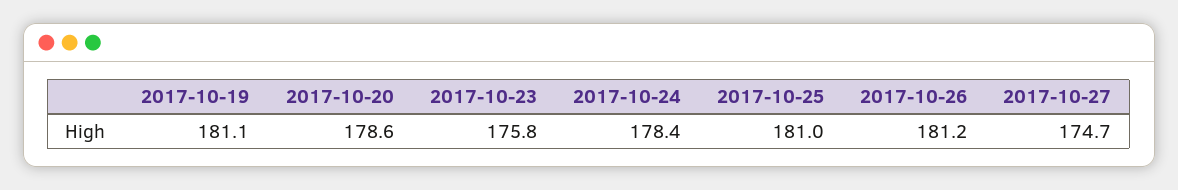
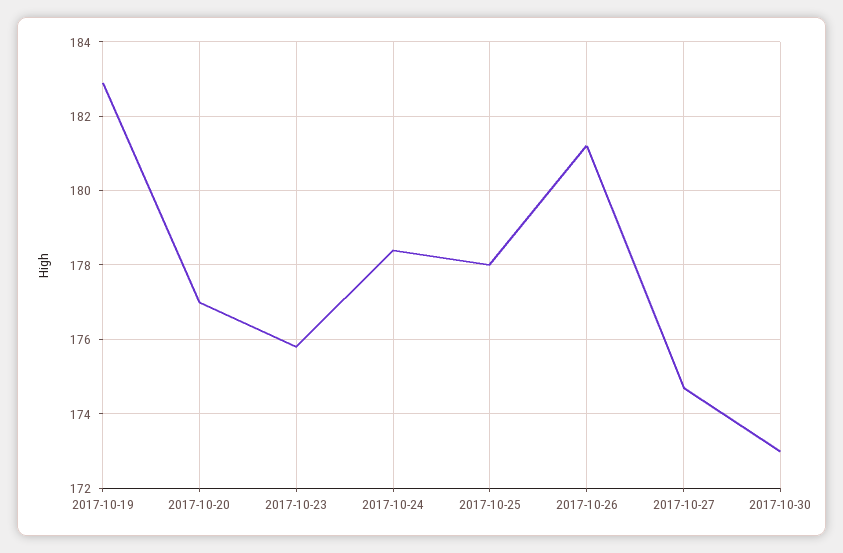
2017-10-19: 181.1 -> 183
2017-10-20: 178.6 -> 177
2017-10-25: 181 -> 178
2017-10-30: none -> 173

